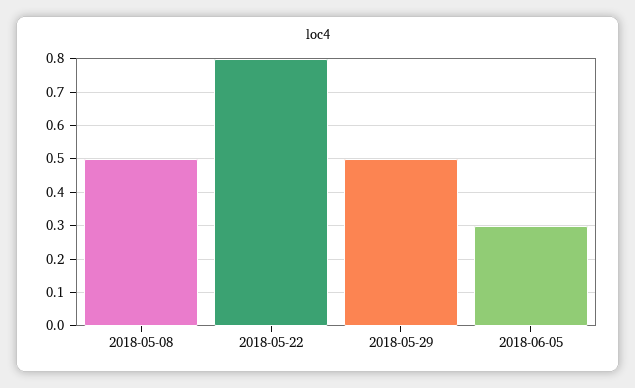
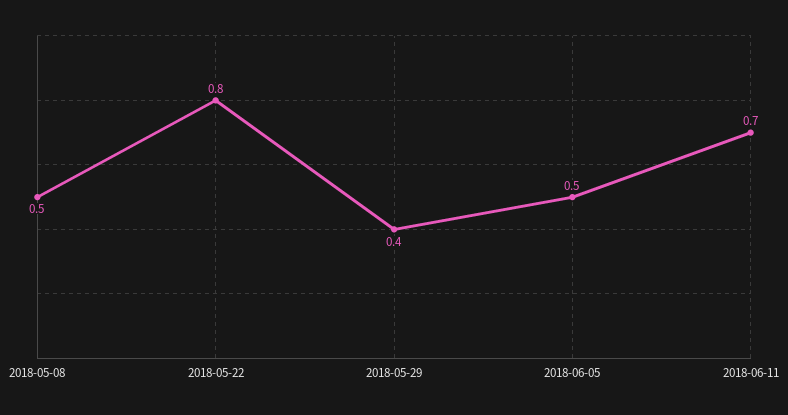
2018-05-29: 0.5 -> 0.4
2018-06-05: 0.3 -> 0.5
2018-06-11: none -> 0.7

